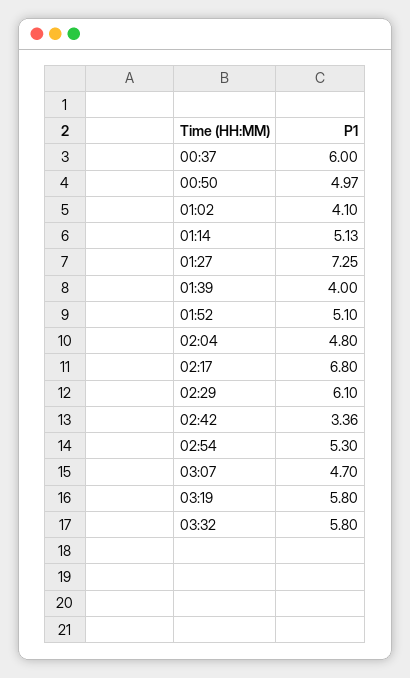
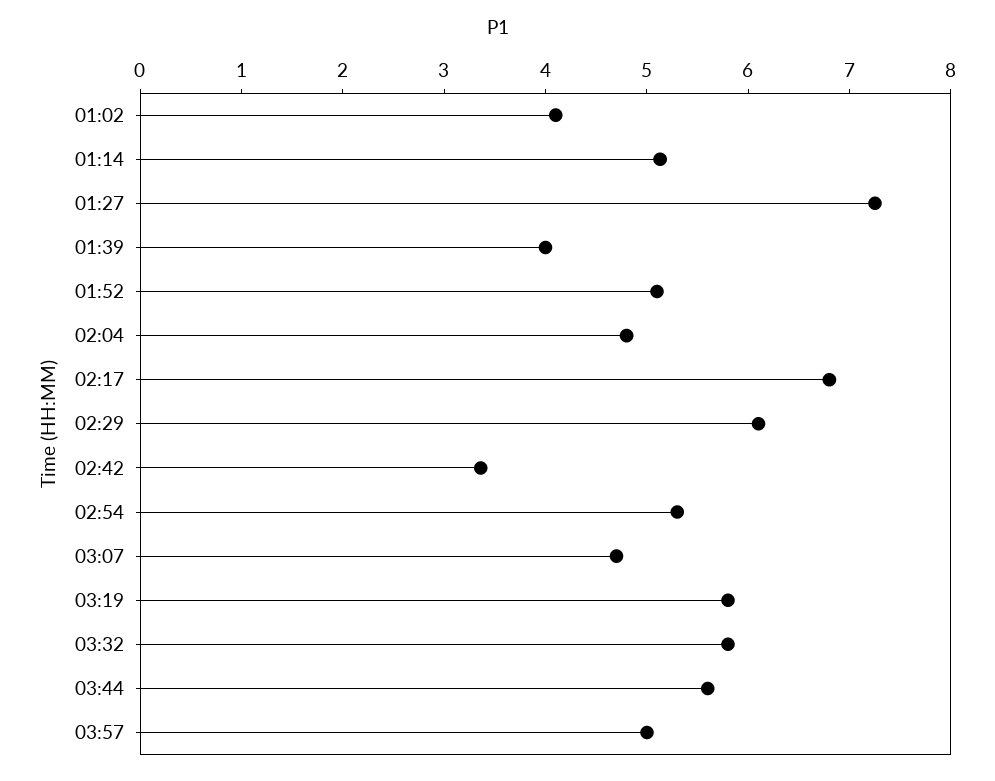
00:37: 6 -> none
00:50: 4.97 -> none
03:44: none -> 5.6
03:57: none -> 5

